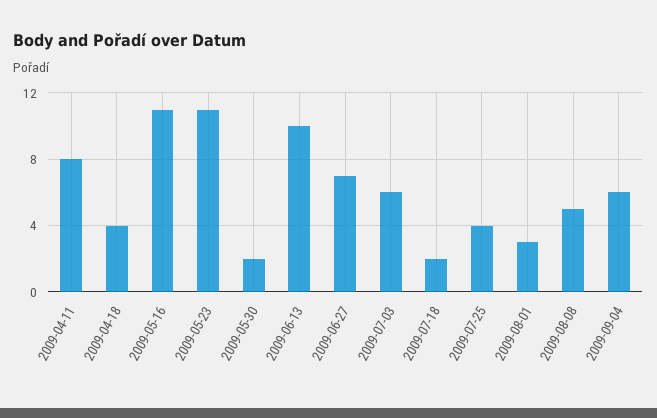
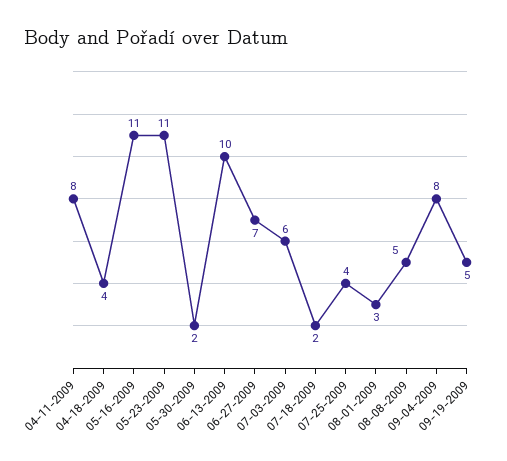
2009-09-04: 6 -> 8
09-19-2009: none -> 5

